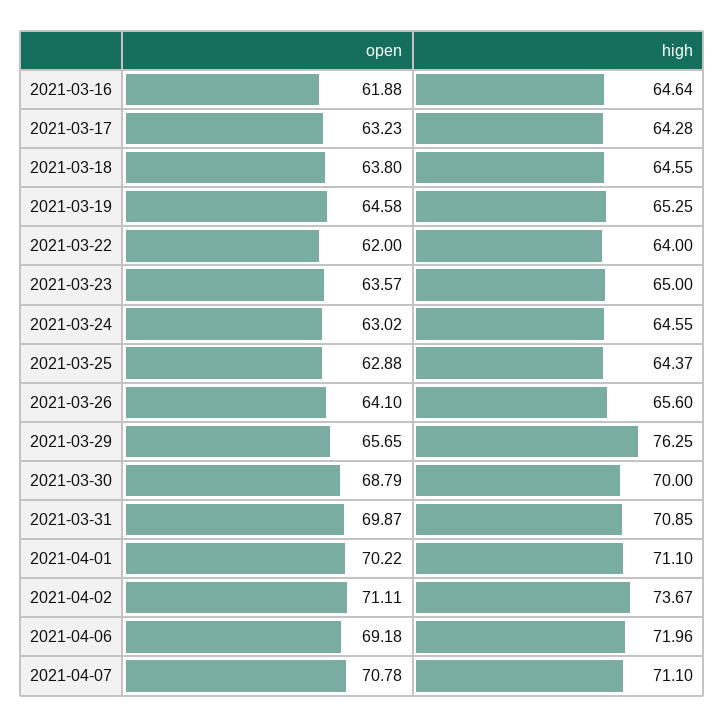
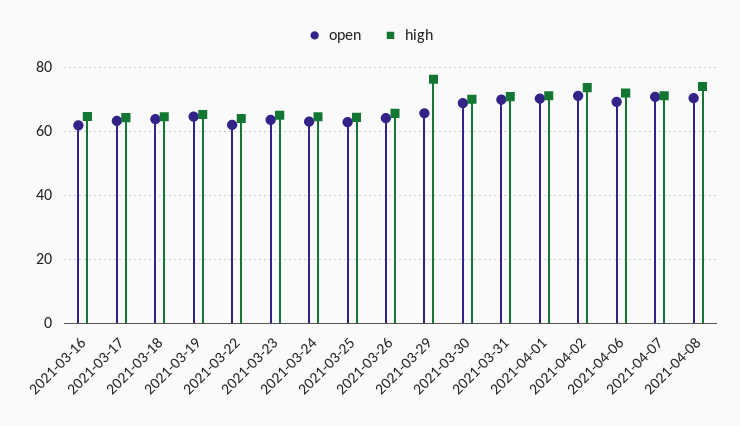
open, 2021-04-08: none -> 70
high, 2021-04-08: none -> 74

